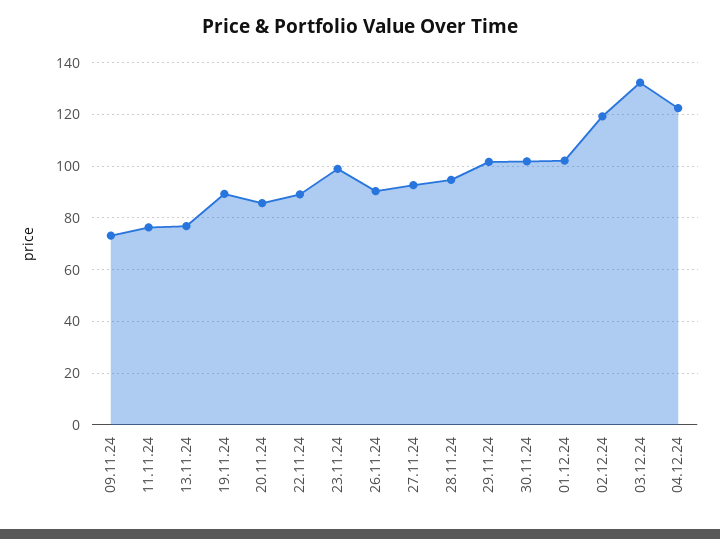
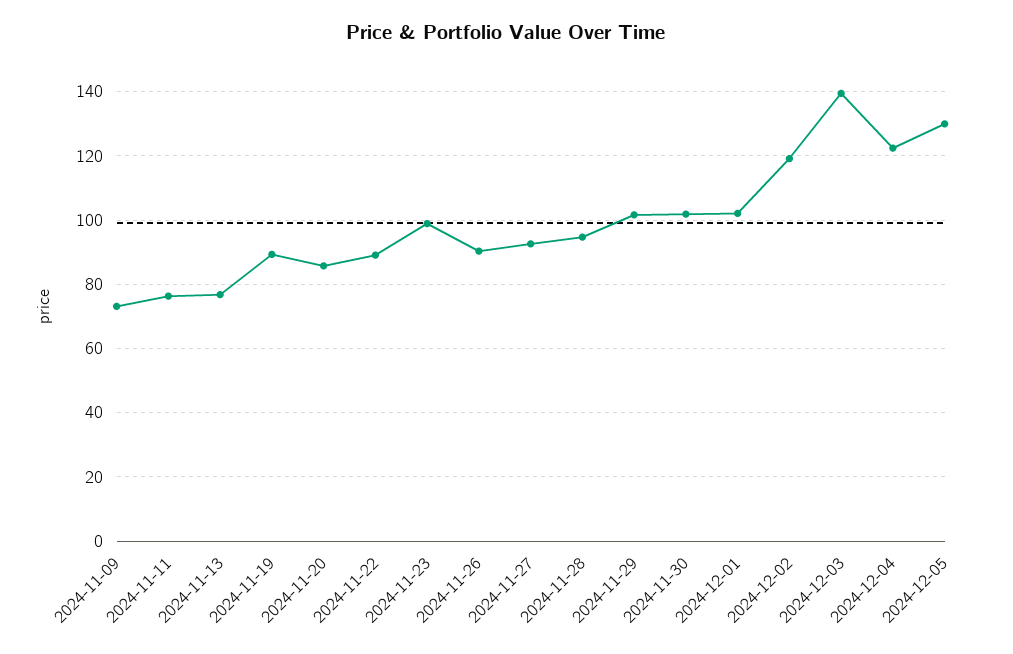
03.12.24: 132.5 -> 140
2024-12-05: none -> 130

